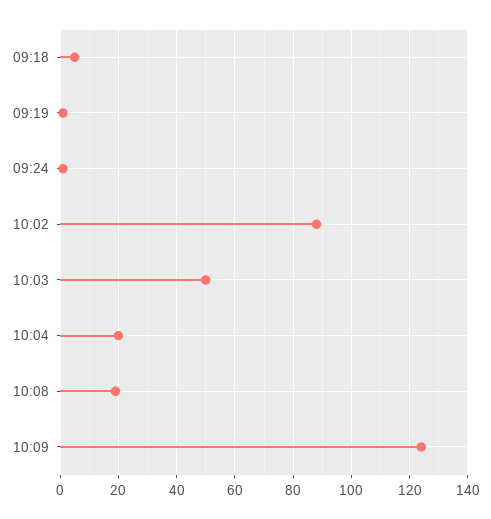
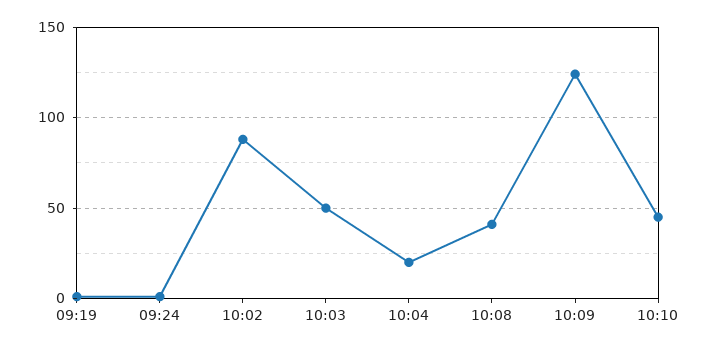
09:18: 5 -> none
10:08: 20 -> 40
10:10: none -> 45

